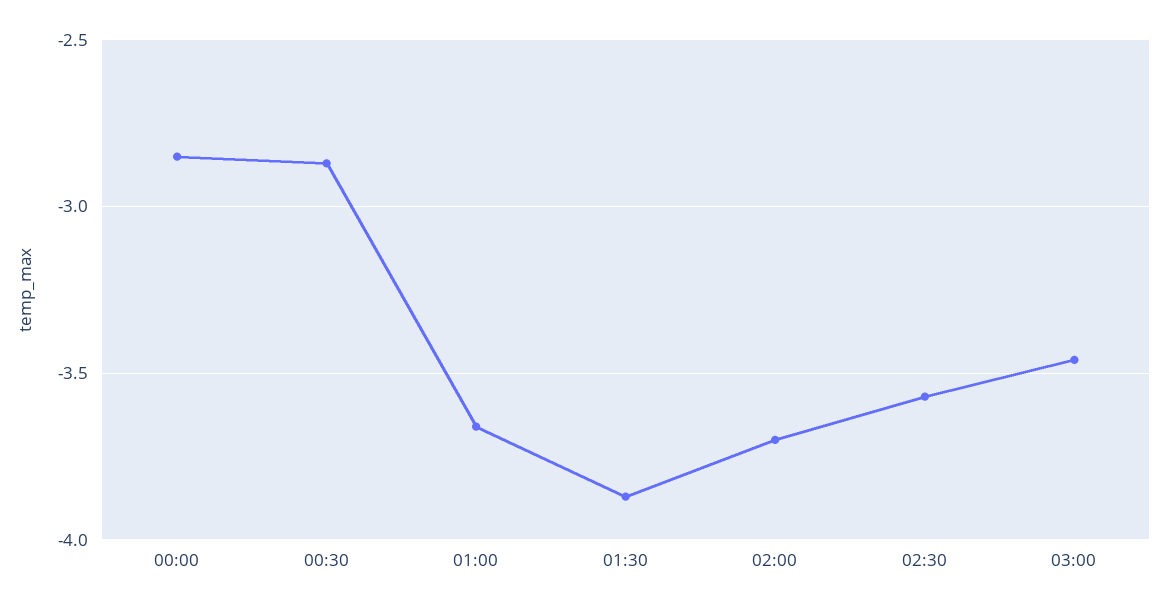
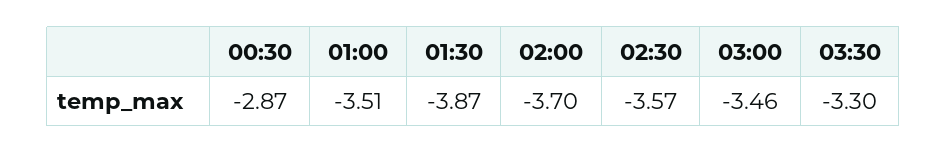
00:00: -2.85 -> none
01:00: -3.65 -> -3.51
03:30: none -> -3.3

